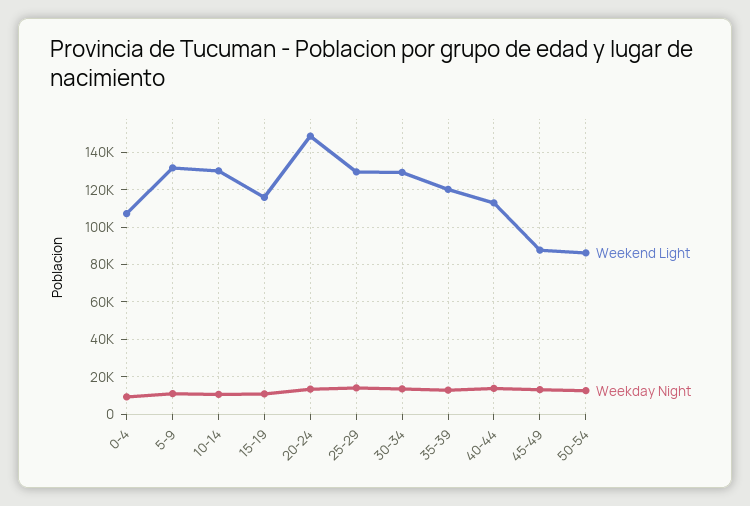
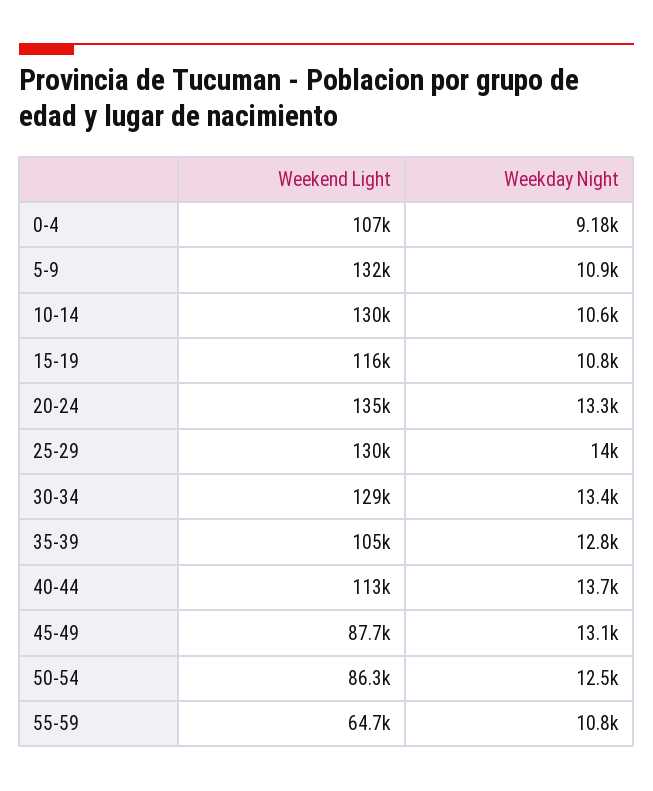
Weekend Light, 20-24: 150000 -> 135000
Weekend Light, 35-39: 120000 -> 105000
Weekend Light, 55-59: none -> 64700
Weekday Night, 55-59: none -> 10800

